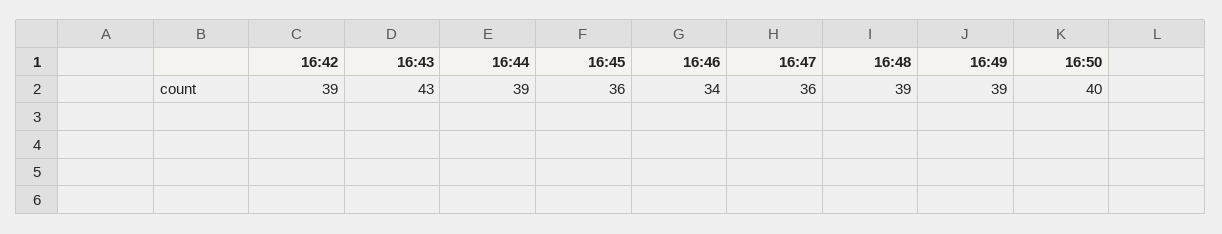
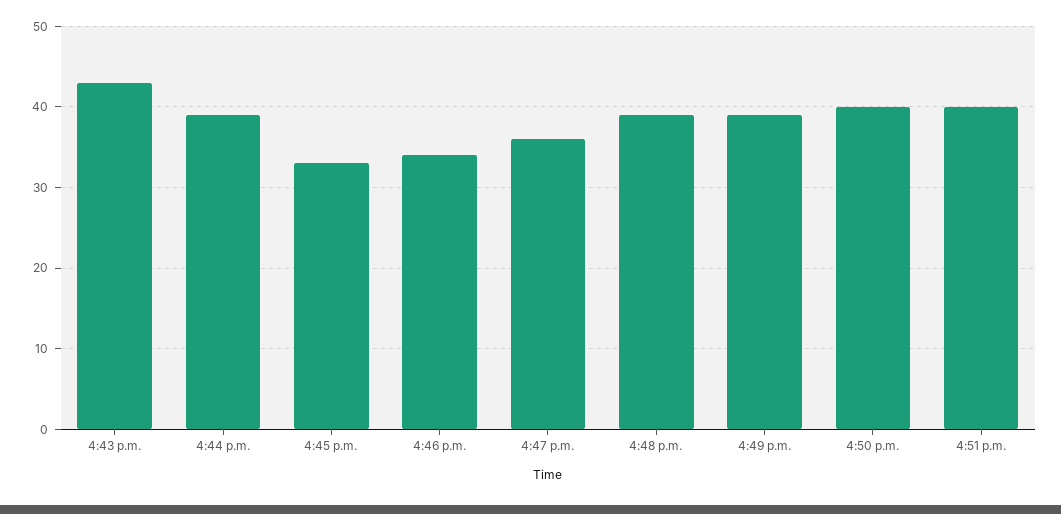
16:42: 39 -> none
16:45: 36 -> 33
4:51 p.m.: none -> 40

